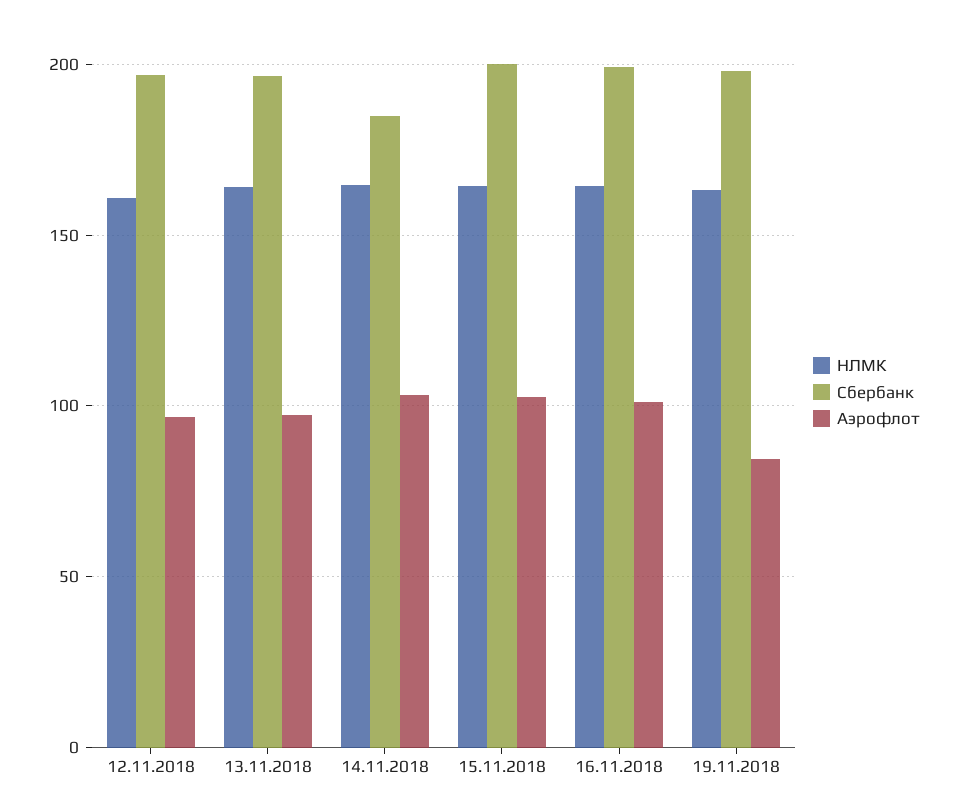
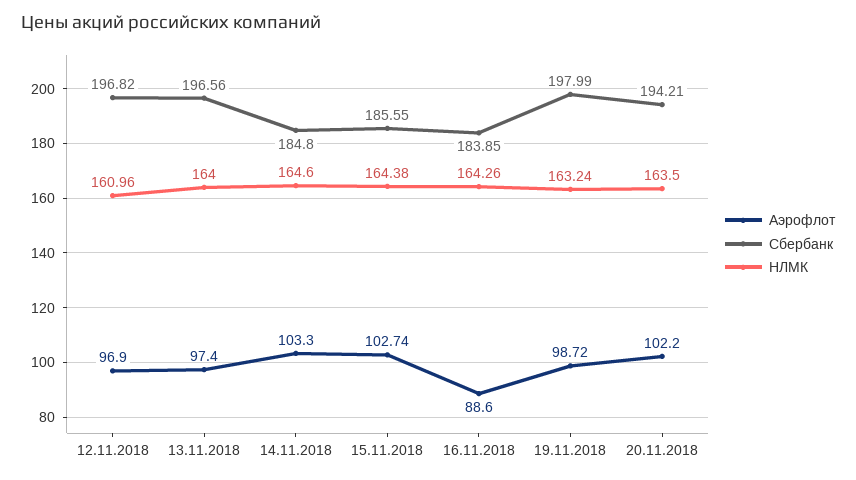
Сбербанк, 15.11.2018: 200 -> 185.55
Сбербанк, 16.11.2018: 200 -> 183.85
Аэрофлот, 16.11.2018: 100 -> 88.6
Аэрофлот, 19.11.2018: 85 -> 98.72
Аэрофлот, 20.11.2018: none -> 102.2
Сбербанк, 20.11.2018: none -> 194.21
НЛМК, 20.11.2018: none -> 163.5

